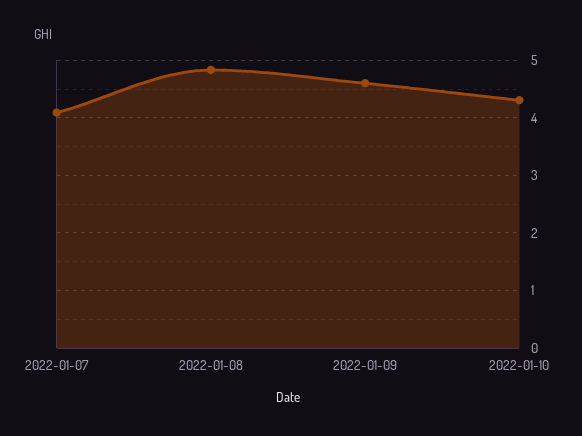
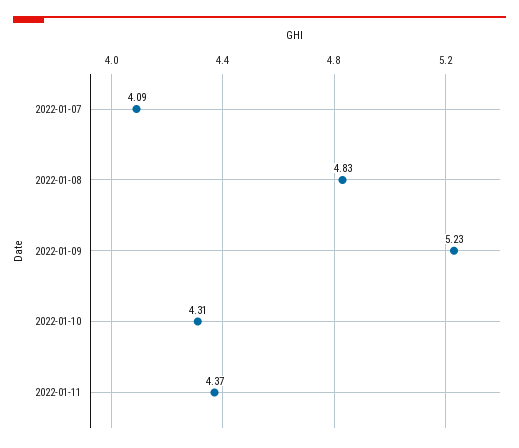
2022-01-09: 4.6 -> 5.23
2022-01-11: none -> 4.37

